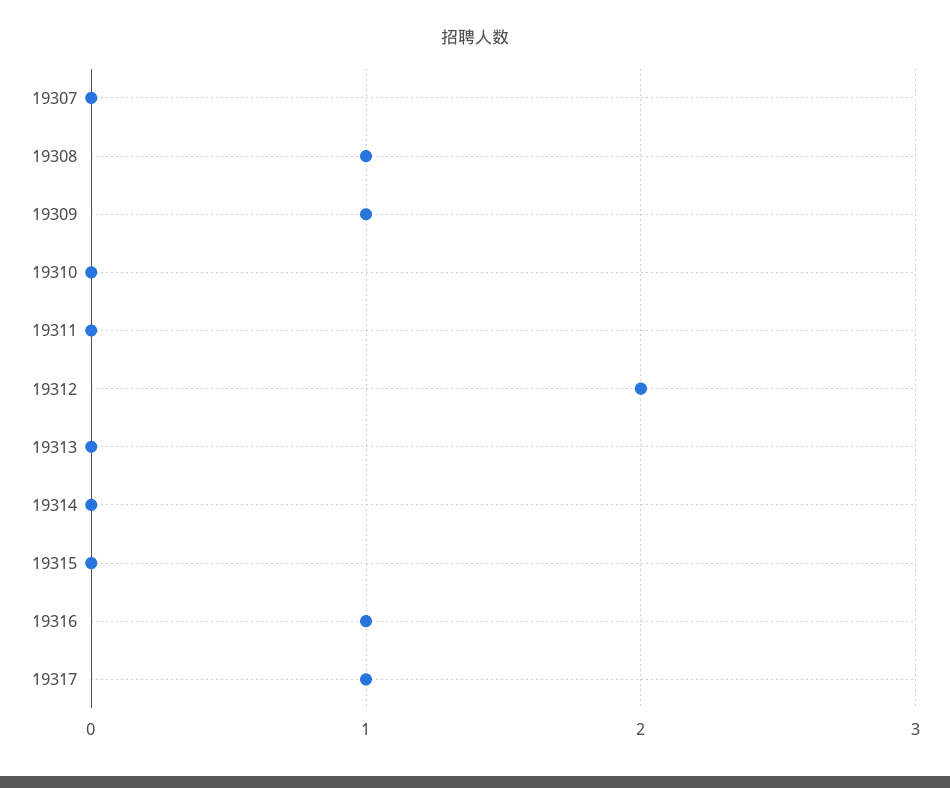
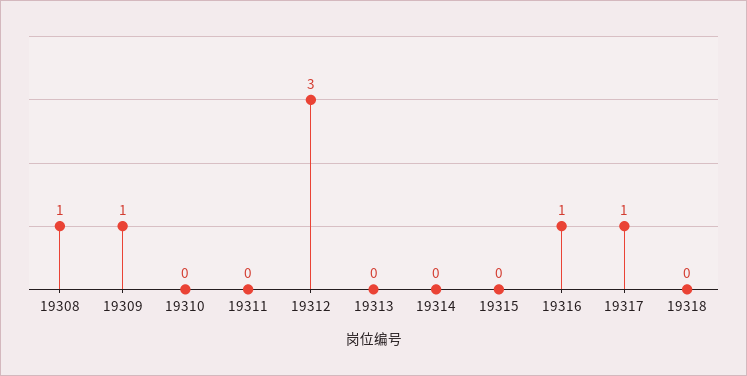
19307: 0 -> none
19312: 2 -> 3
19318: none -> 0

